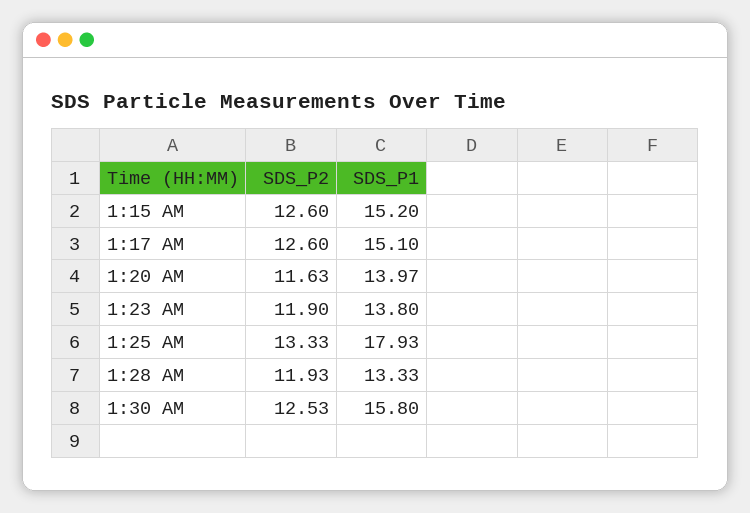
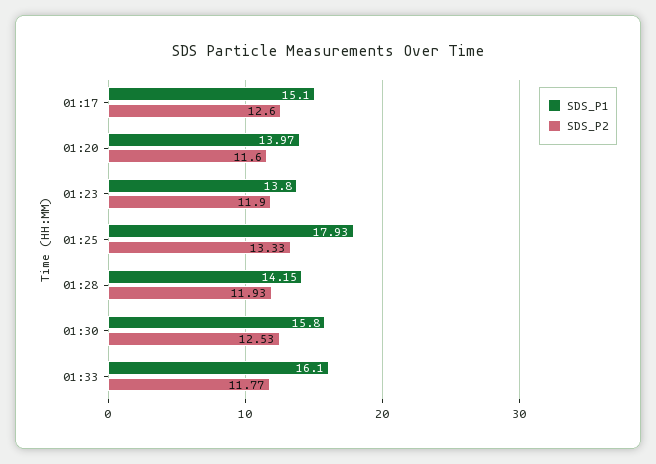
SDS_P2, 1:15 AM: 12.6 -> none
SDS_P1, 1:15 AM: 15.2 -> none
SDS_P2, 1:20 AM: 11.63 -> 11.6
SDS_P1, 1:28 AM: 13.33 -> 14.15
SDS_P1, 01:33: none -> 16.1
SDS_P2, 01:33: none -> 11.77

